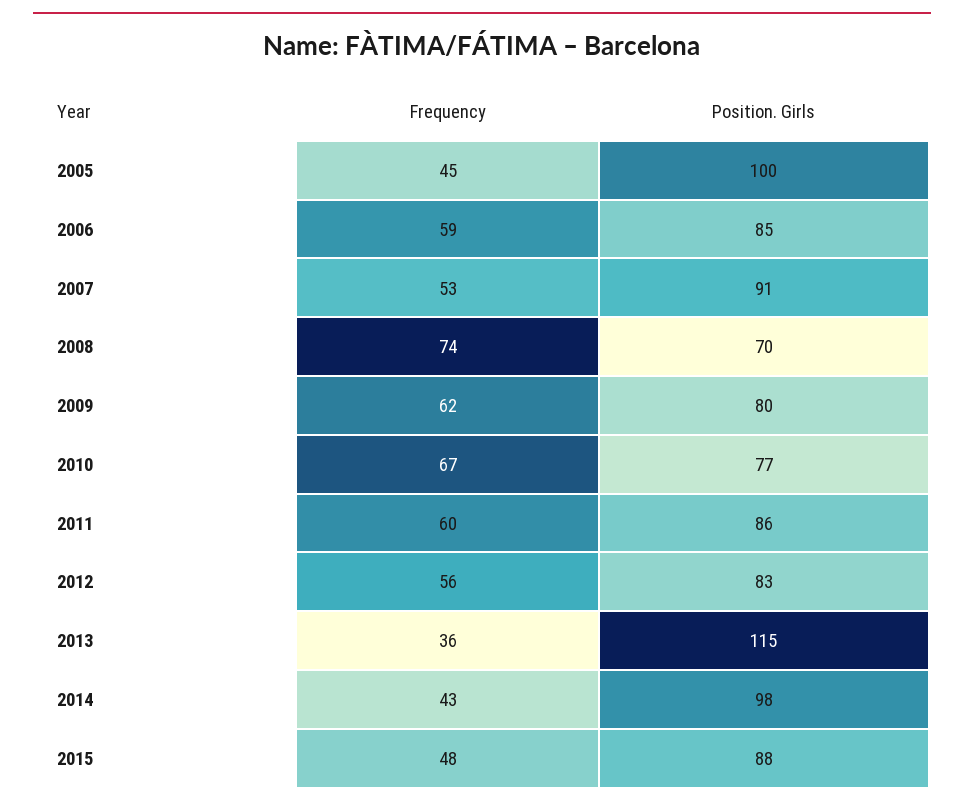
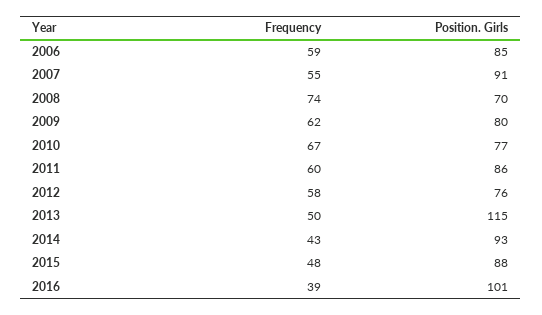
Frequency, 2005: 45 -> none
Position. Girls, 2005: 100 -> none
Frequency, 2007: 53 -> 55
Frequency, 2012: 56 -> 58
Position. Girls, 2012: 83 -> 76
Frequency, 2013: 36 -> 50
Position. Girls, 2014: 98 -> 93
Frequency, 2016: none -> 39
Position. Girls, 2016: none -> 101

